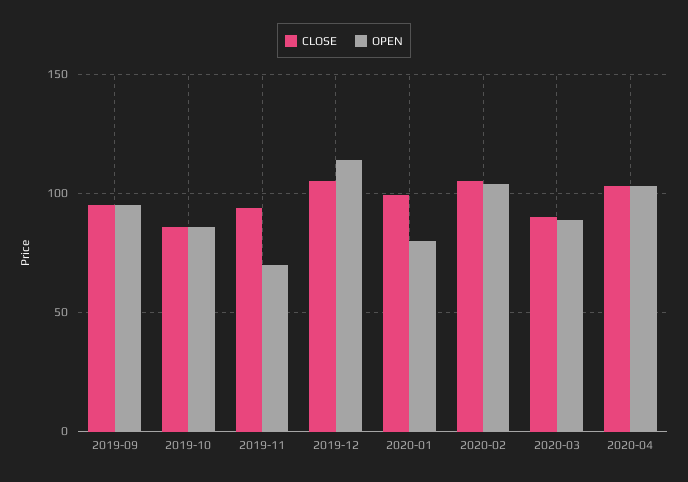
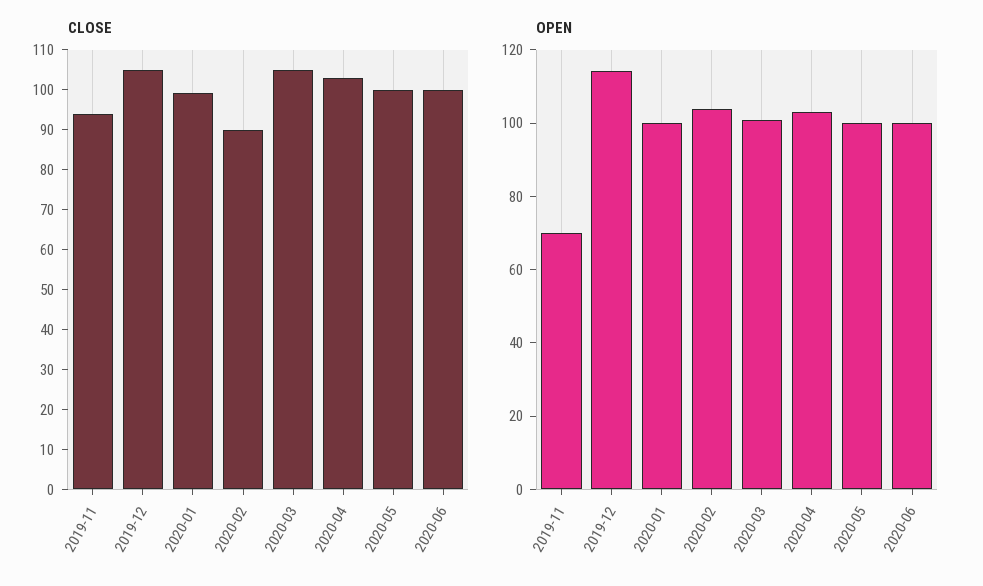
CLOSE, 2019-09: 95 -> none
OPEN, 2019-09: 95 -> none
CLOSE, 2019-10: 85 -> none
OPEN, 2019-10: 85 -> none
OPEN, 2020-01: 80 -> 100
CLOSE, 2020-02: 105 -> 90
CLOSE, 2020-03: 90 -> 105
OPEN, 2020-03: 90 -> 100
CLOSE, 2020-05: none -> 100
CLOSE, 2020-06: none -> 100
OPEN, 2020-05: none -> 100
OPEN, 2020-06: none -> 100

